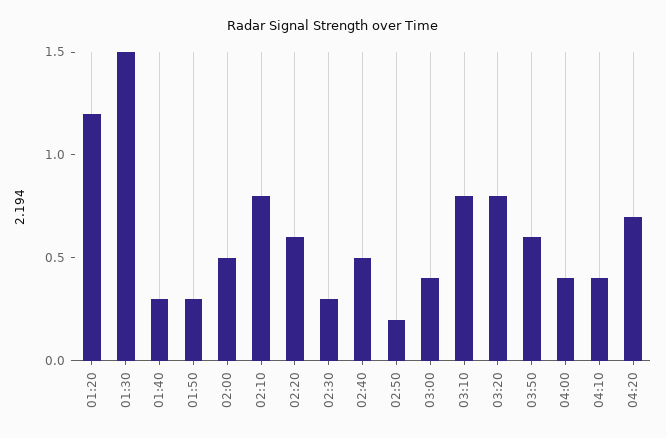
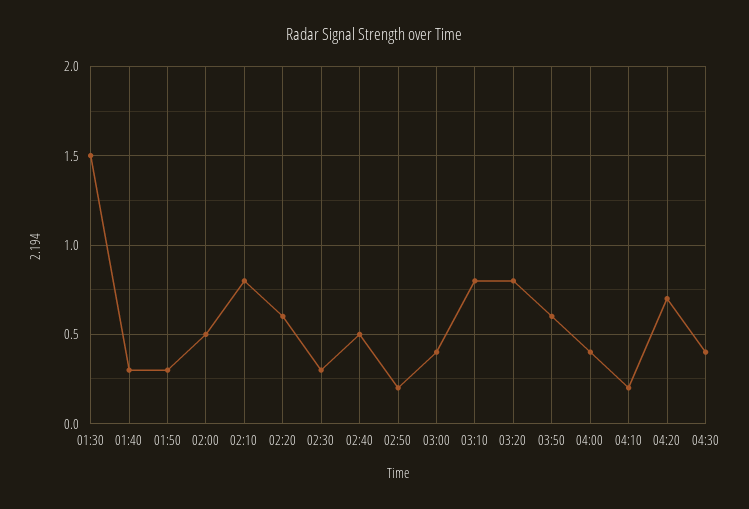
01:20: 1.2 -> none
04:10: 0.4 -> 0.2
04:30: none -> 0.4

